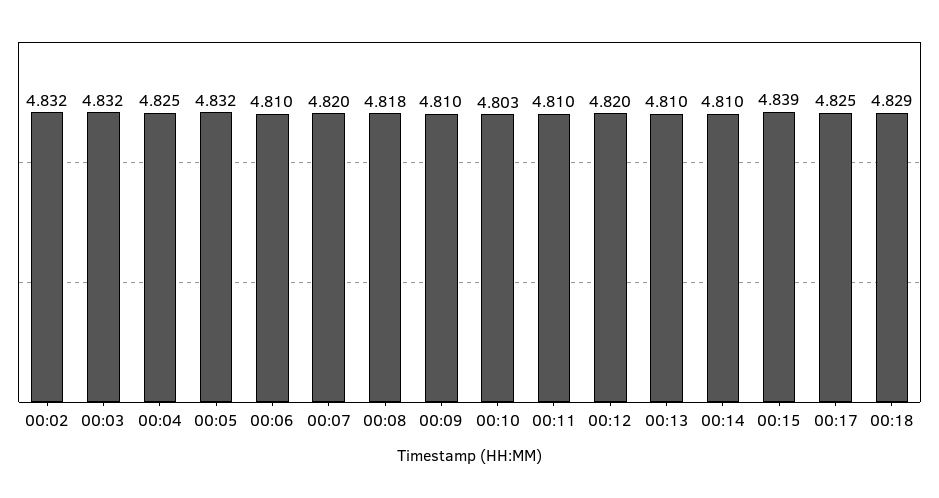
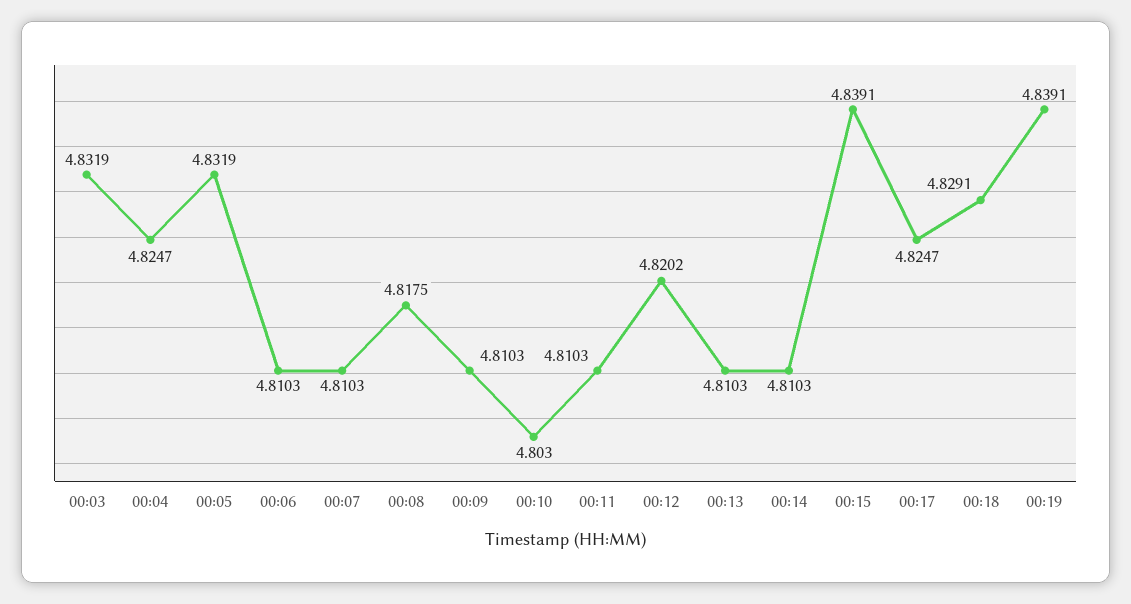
00:02: 4.832 -> none
00:07: 4.82 -> 4.8103
00:19: none -> 4.8391

